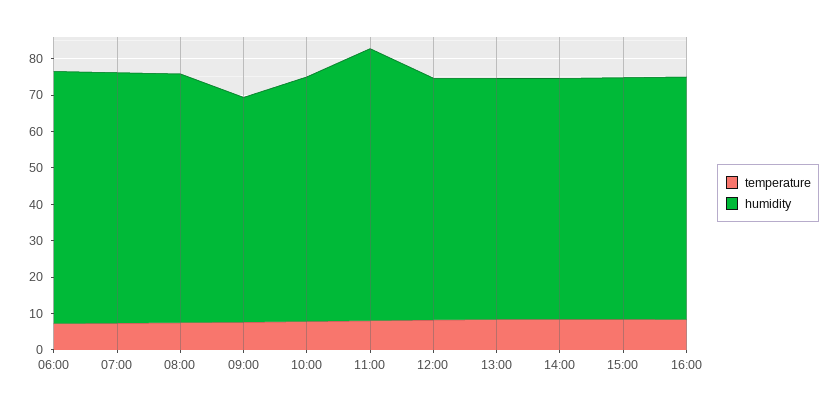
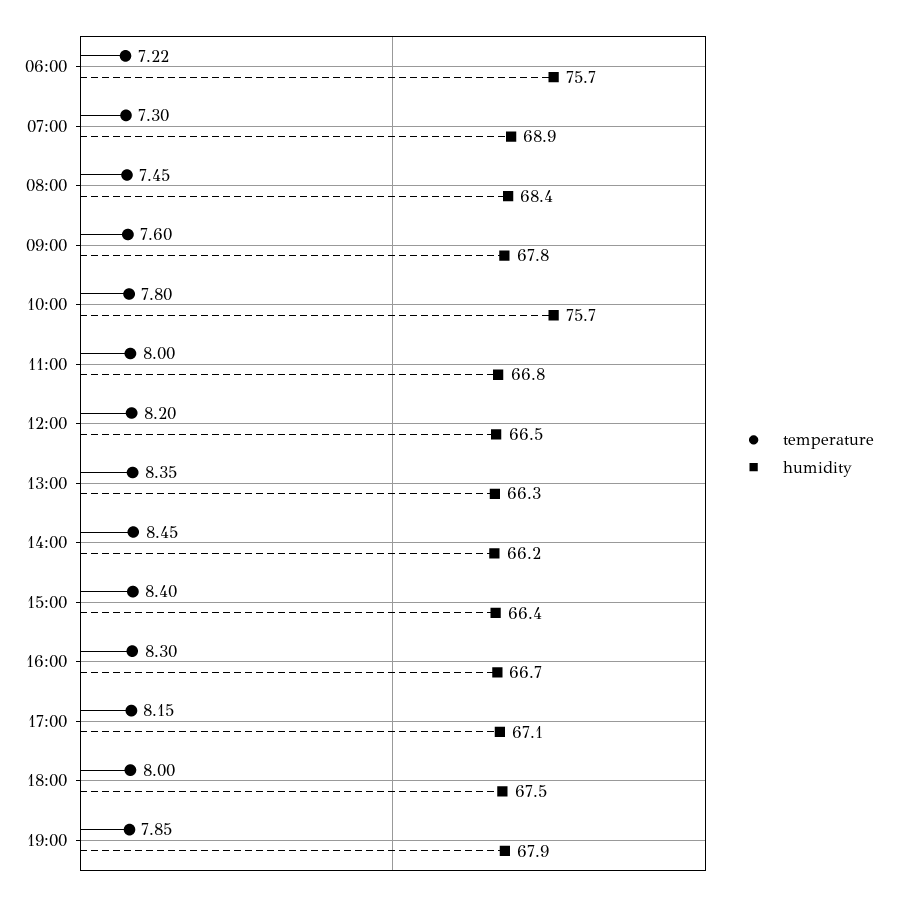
humidity, 06:00: 70 -> 75.7
humidity, 09:00: 62.5 -> 67.8
humidity, 10:00: 67.5 -> 75.7
humidity, 11:00: 75 -> 66.8
temperature, 17:00: none -> 8.15
humidity, 17:00: none -> 67.1
temperature, 18:00: none -> 8
humidity, 18:00: none -> 67.5
temperature, 19:00: none -> 7.85
humidity, 19:00: none -> 67.9

